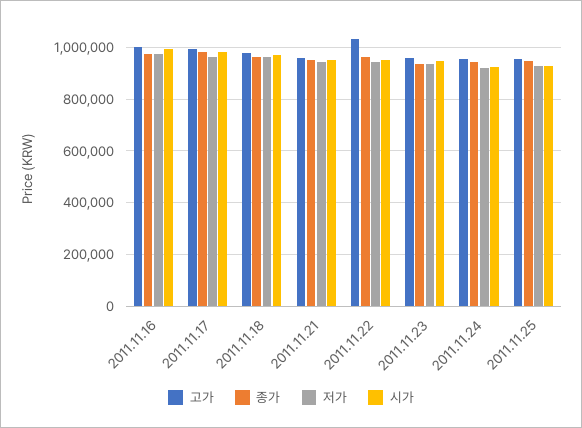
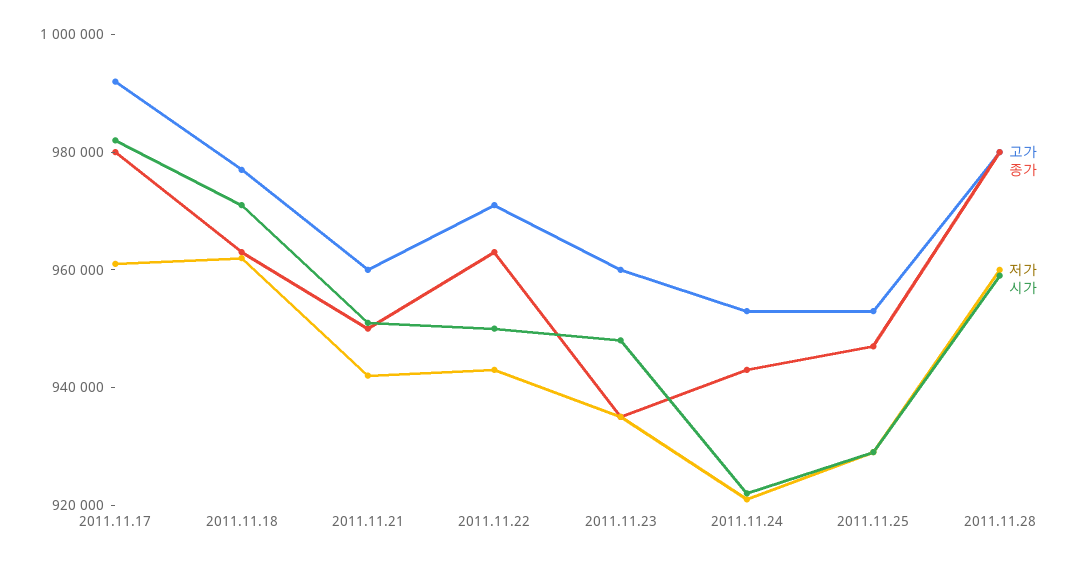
고가, 2011.11.16: 1000000 -> none
종가, 2011.11.16: 975000 -> none
저가, 2011.11.16: 975000 -> none
시가, 2011.11.16: 1000000 -> none
고가, 2011.11.22: 1025000 -> 970000
고가, 2011.11.28: none -> 980000
종가, 2011.11.28: none -> 980000
저가, 2011.11.28: none -> 960000
시가, 2011.11.28: none -> 960000

